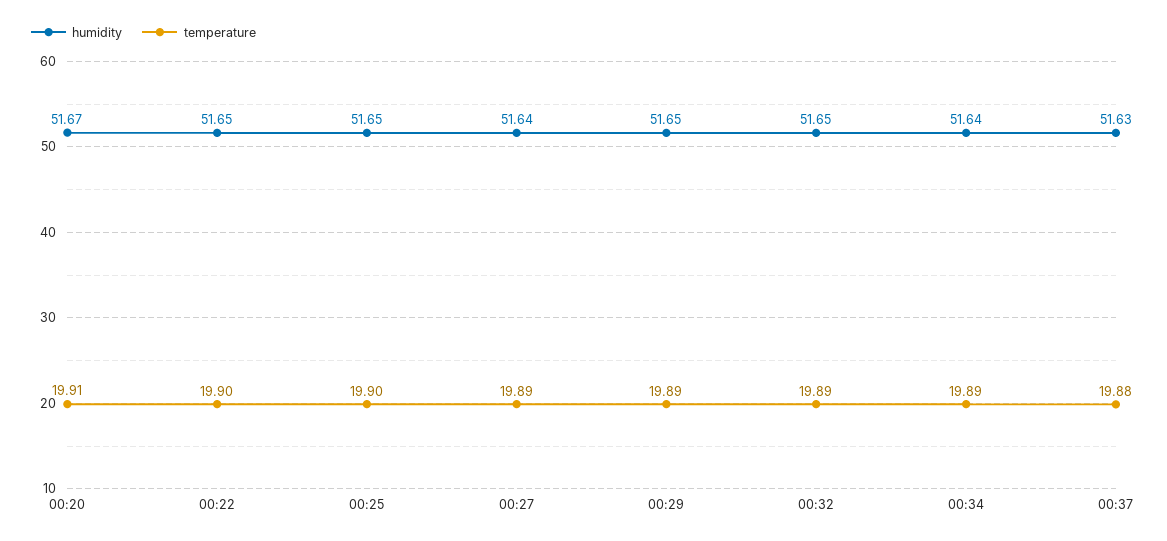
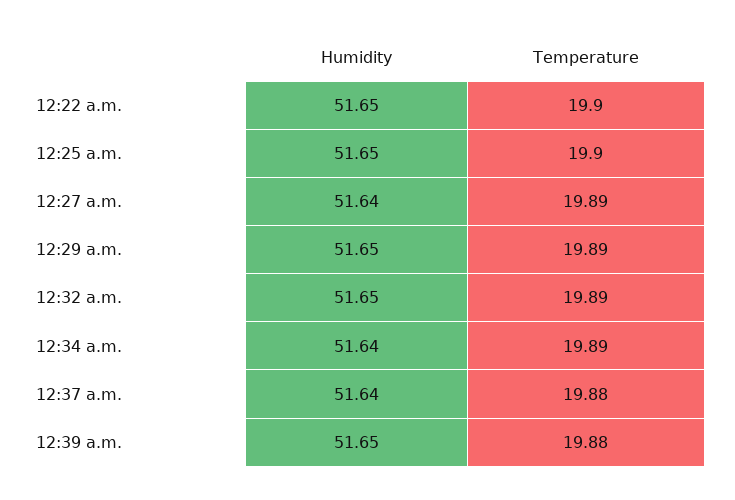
humidity, 00:20: 51.67 -> none
temperature, 00:20: 19.91 -> none
humidity, 00:37: 51.63 -> 51.64
humidity, 12:39 a.m.: none -> 51.65
temperature, 12:39 a.m.: none -> 19.88

